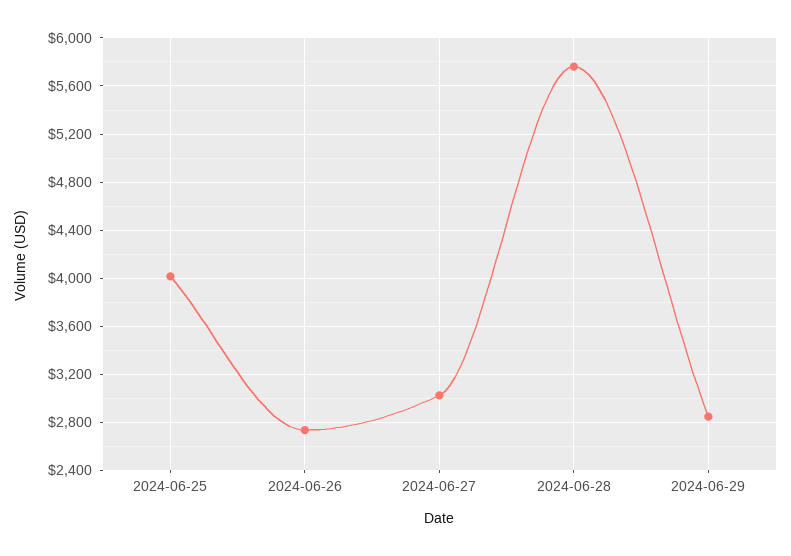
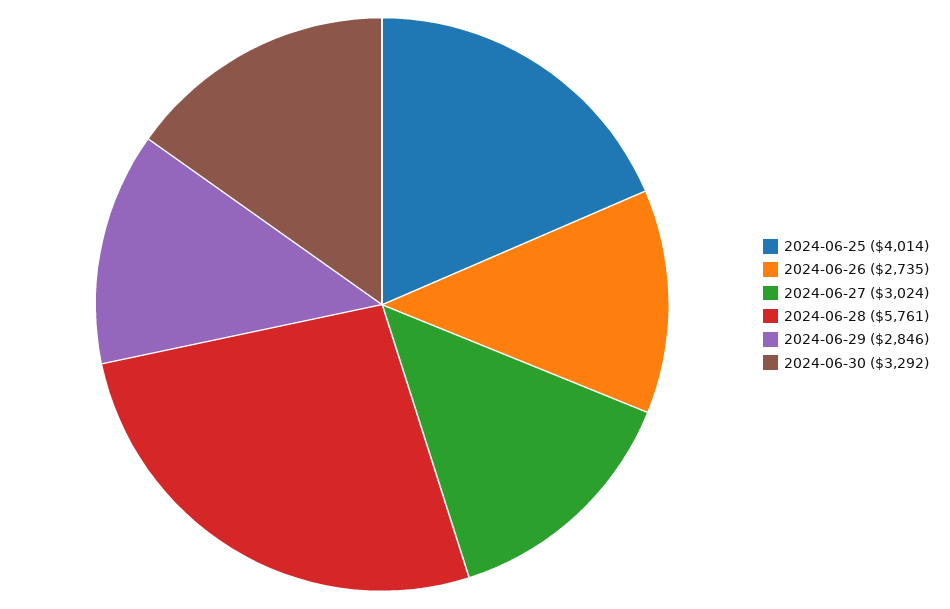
2024-06-30: none -> 3292

